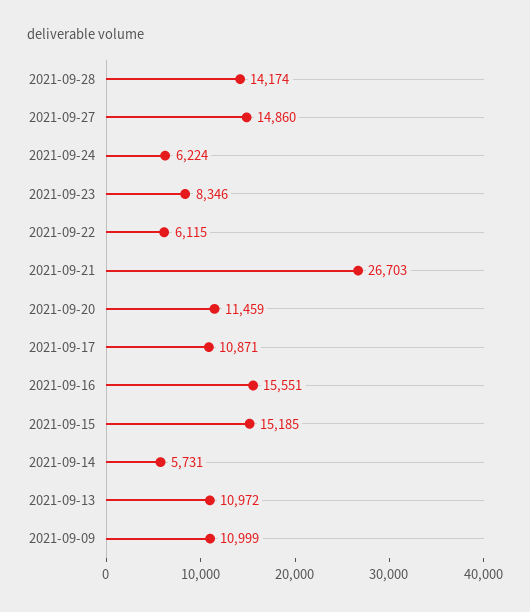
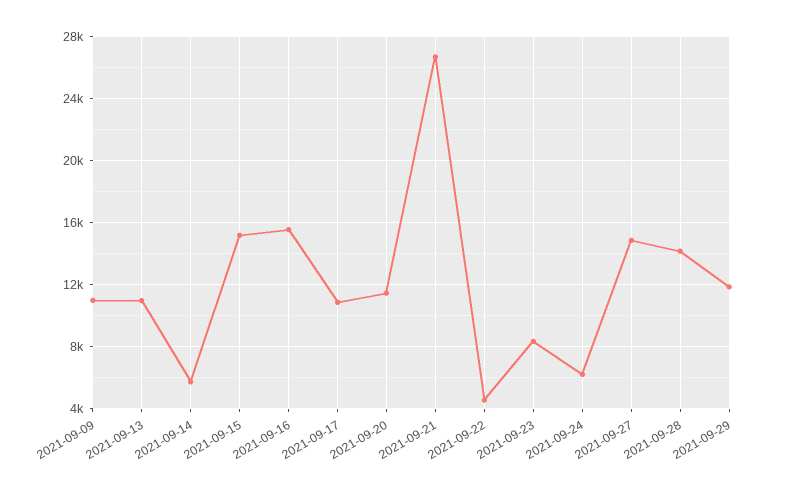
2021-09-22: 6115 -> 4500
2021-09-29: none -> 12000

